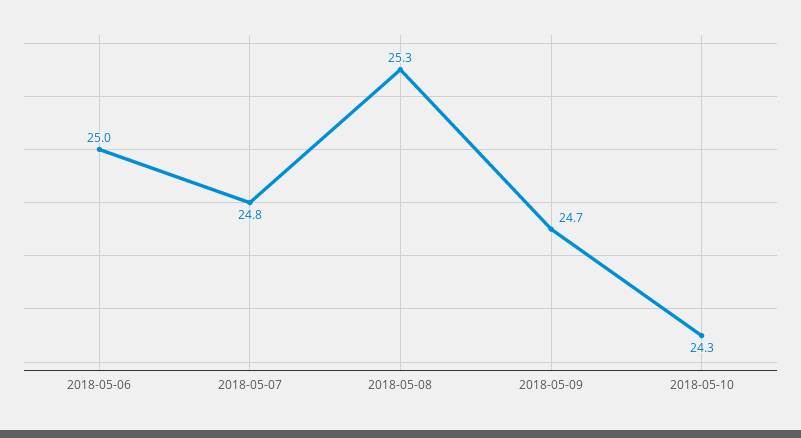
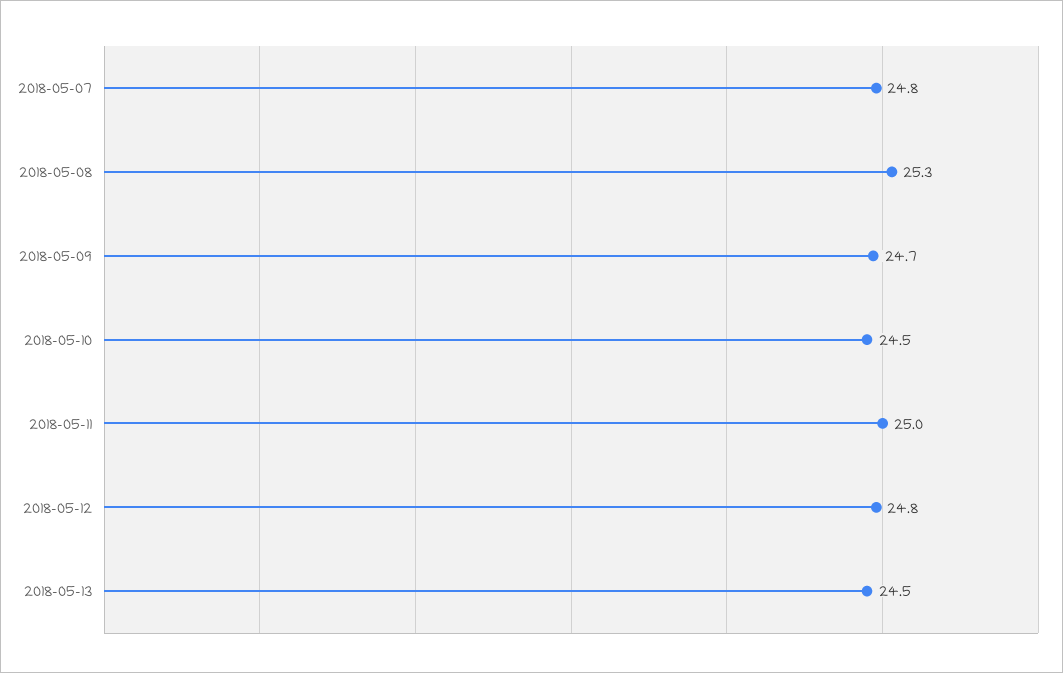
2018-05-06: 25 -> none
2018-05-10: 24.3 -> 24.5
2018-05-11: none -> 25
2018-05-12: none -> 24.8
2018-05-13: none -> 24.5

